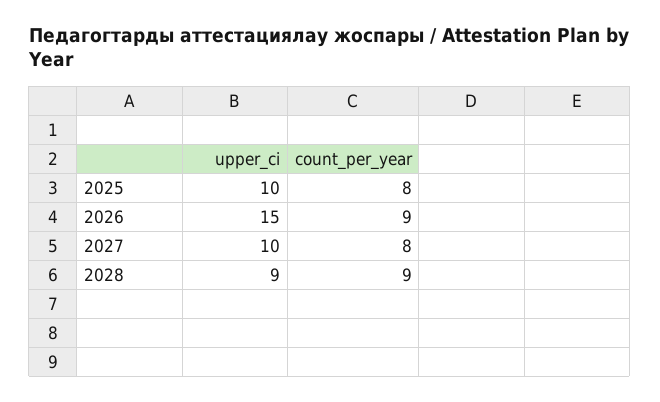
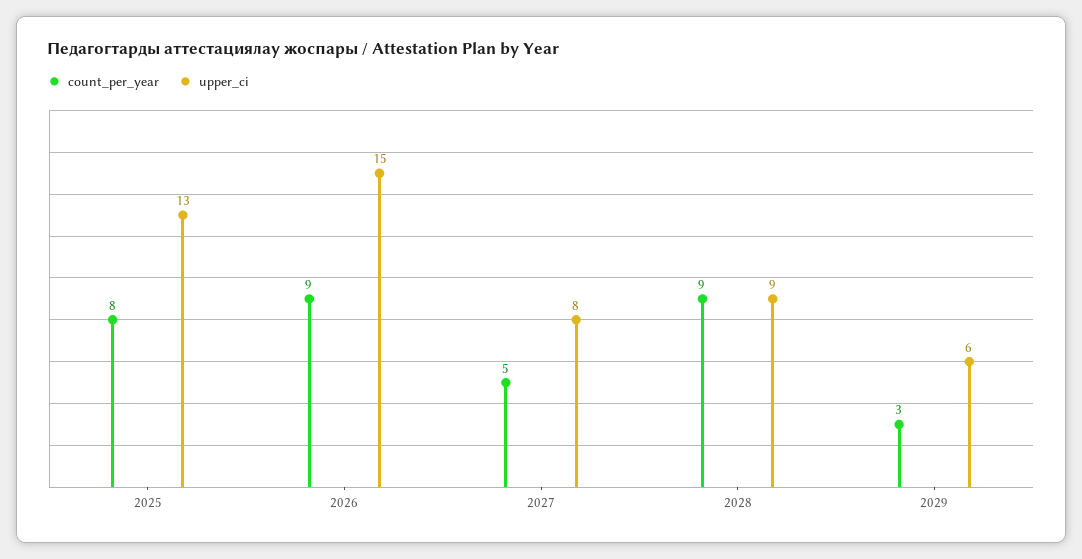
upper_ci, 2025: 10 -> 13
upper_ci, 2027: 10 -> 8
count_per_year, 2027: 8 -> 5
count_per_year, 2029: none -> 3
upper_ci, 2029: none -> 6

